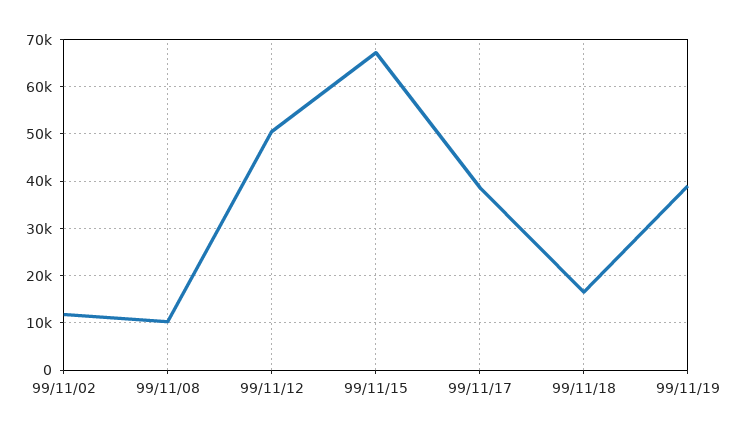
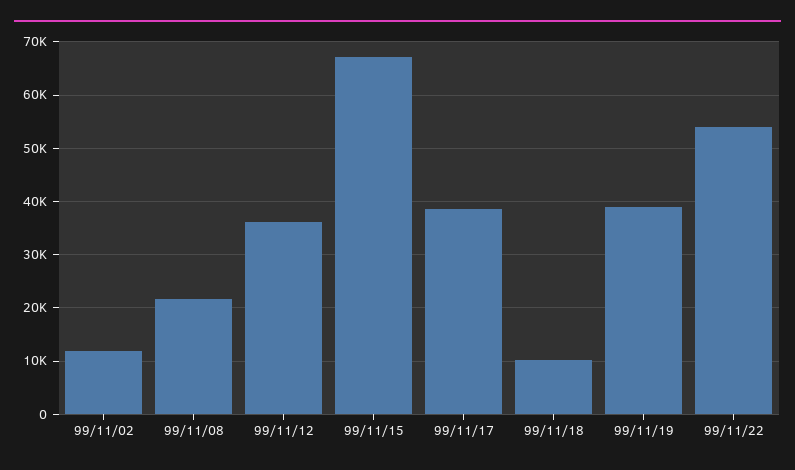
99/11/08: 10000 -> 22000
99/11/12: 50000 -> 36000
99/11/18: 16000 -> 10000
99/11/22: none -> 54000

